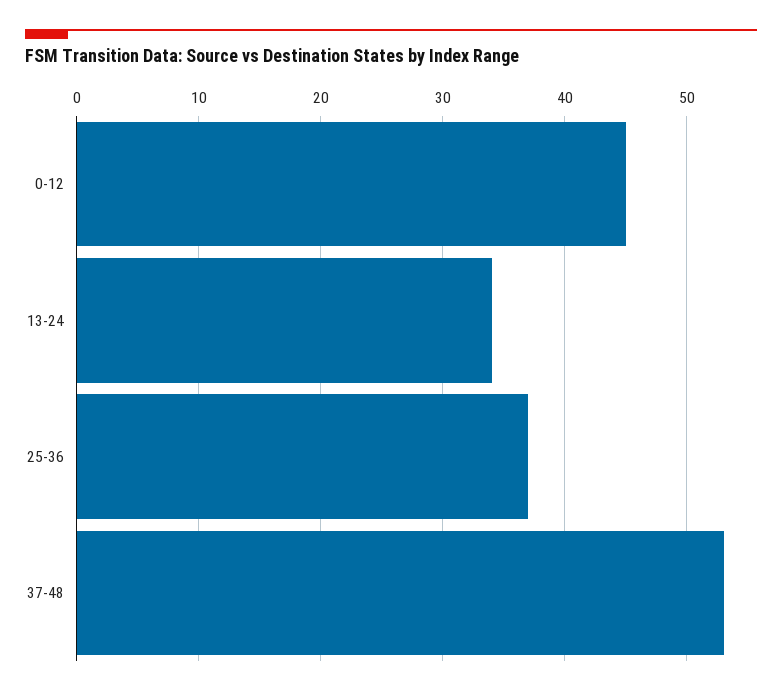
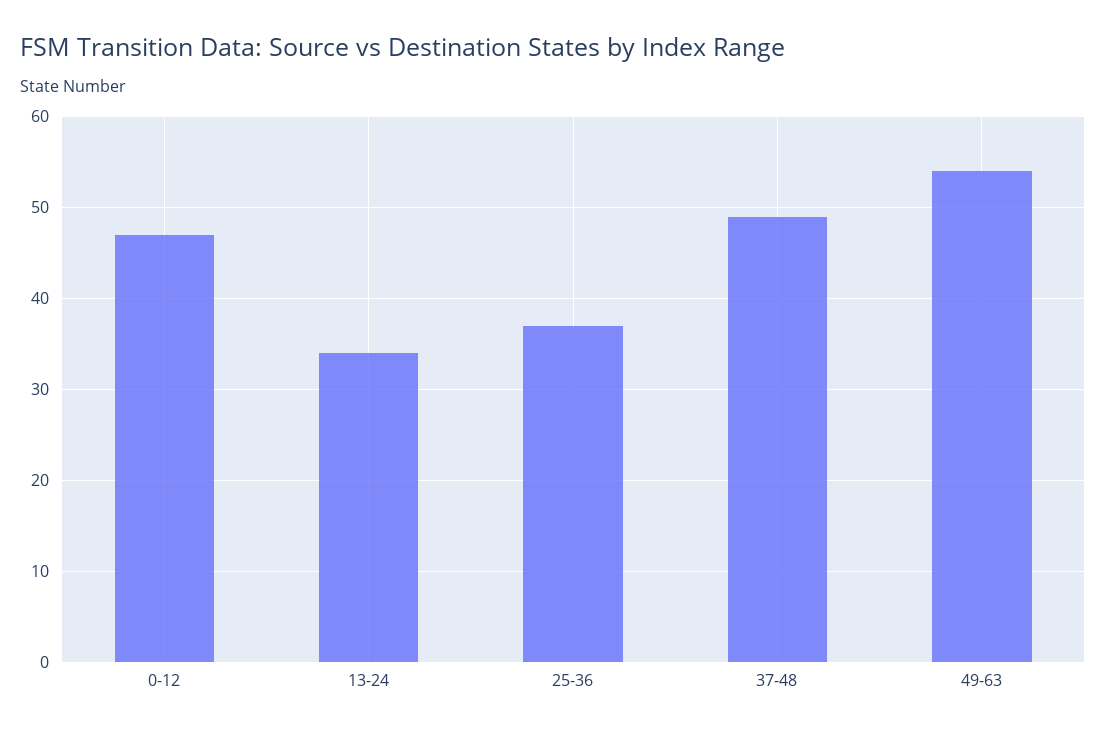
0-12: 45 -> 47
37-48: 53 -> 49
49-63: none -> 54

